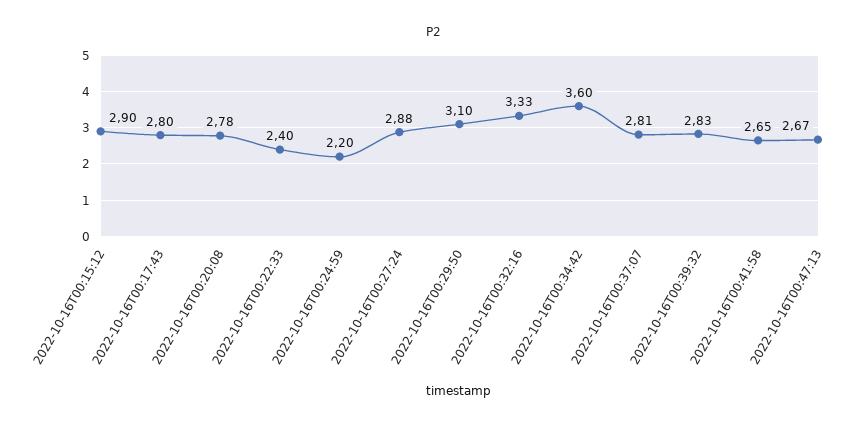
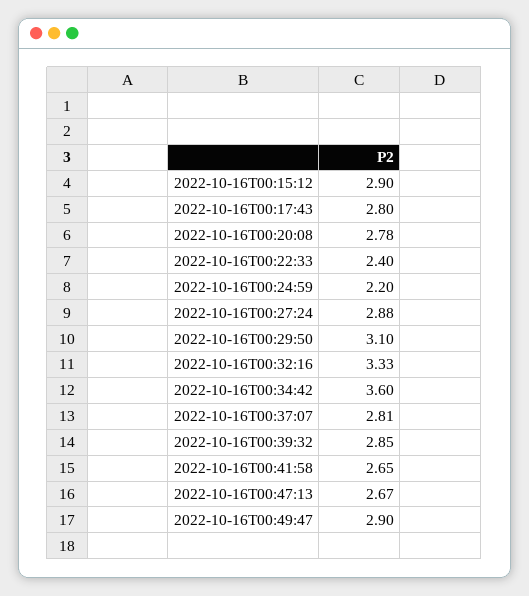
2022-10-16T00:39:32: 2.83 -> 2.85
2022-10-16T00:49:47: none -> 2.9

